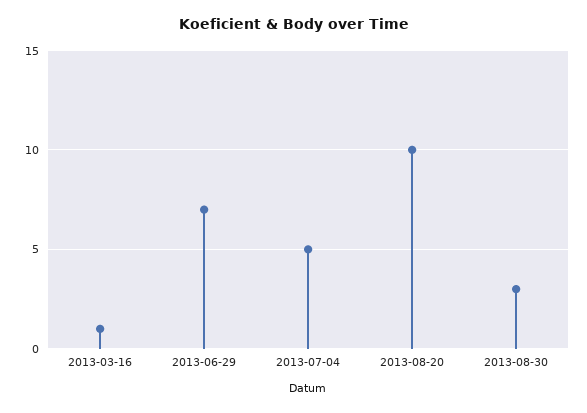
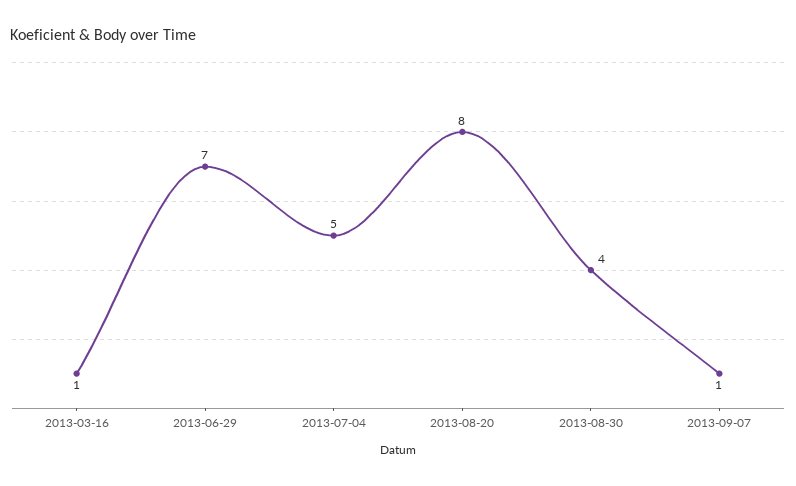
2013-08-20: 10 -> 8
2013-08-30: 3 -> 4
2013-09-07: none -> 1

